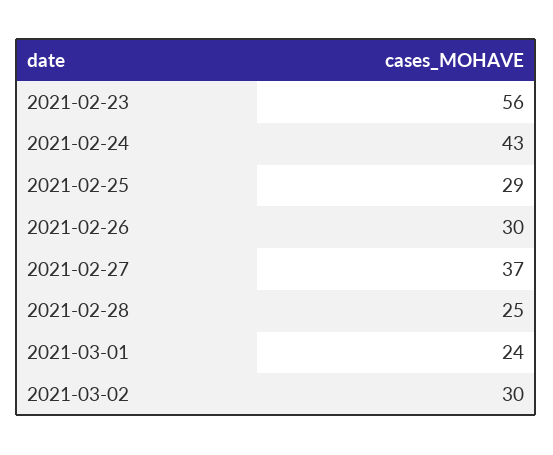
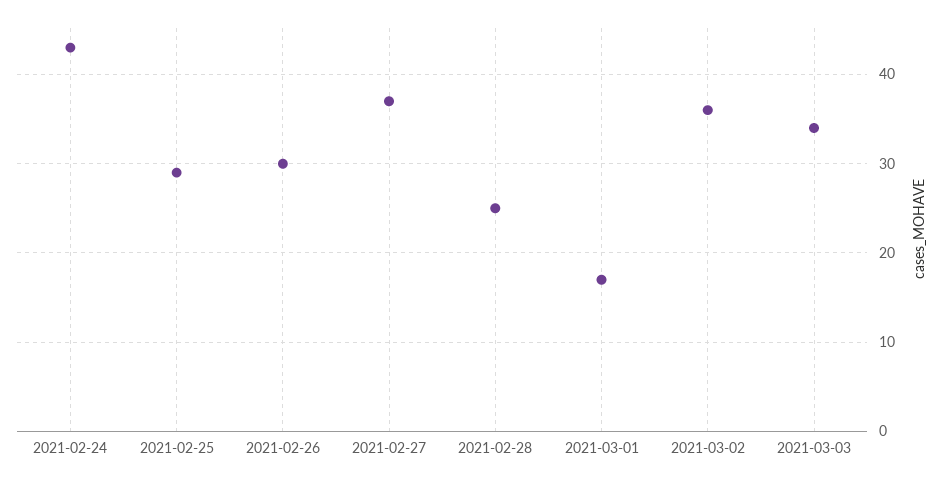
2021-02-23: 56 -> none
2021-03-01: 24 -> 17
2021-03-02: 30 -> 36
2021-03-03: none -> 34

